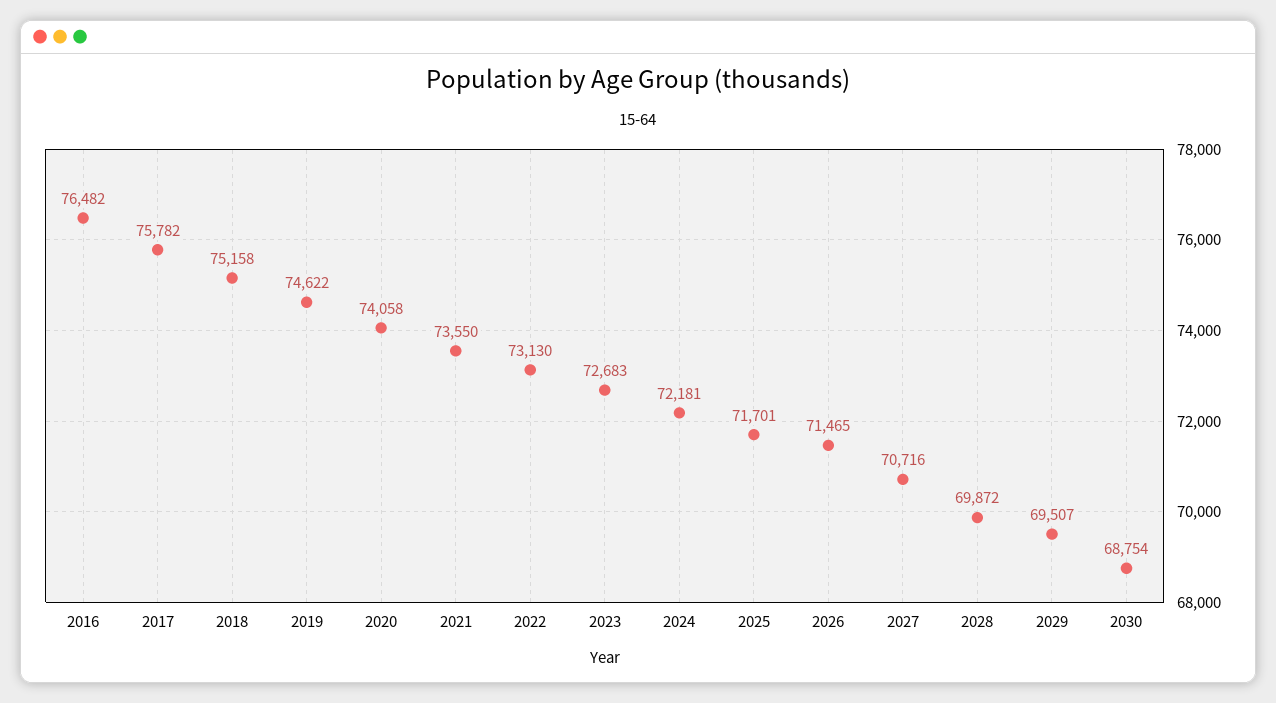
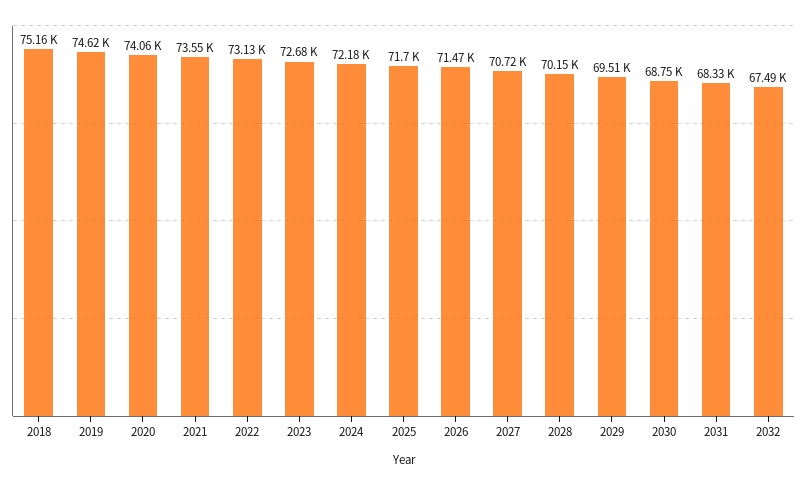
2016: 76482 -> none
2017: 75782 -> none
2028: 69872 -> 70150
2031: none -> 68330
2032: none -> 67490

